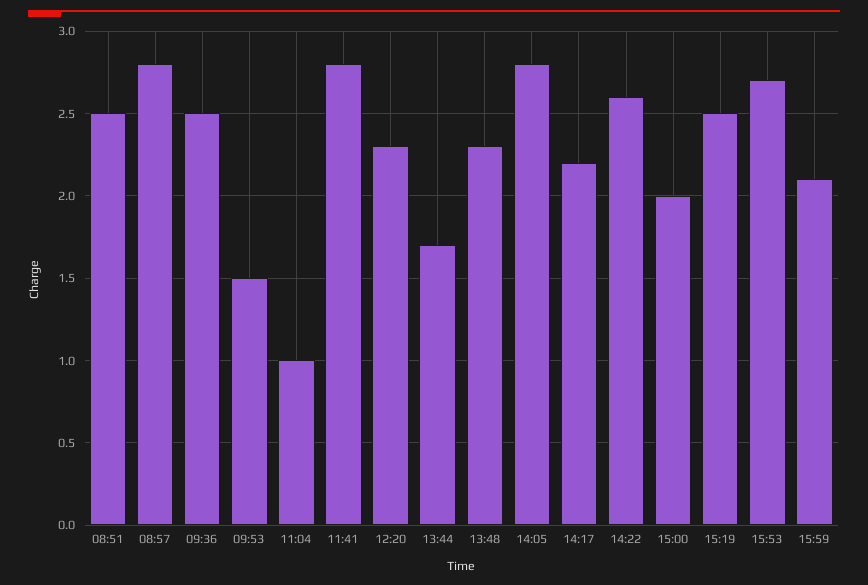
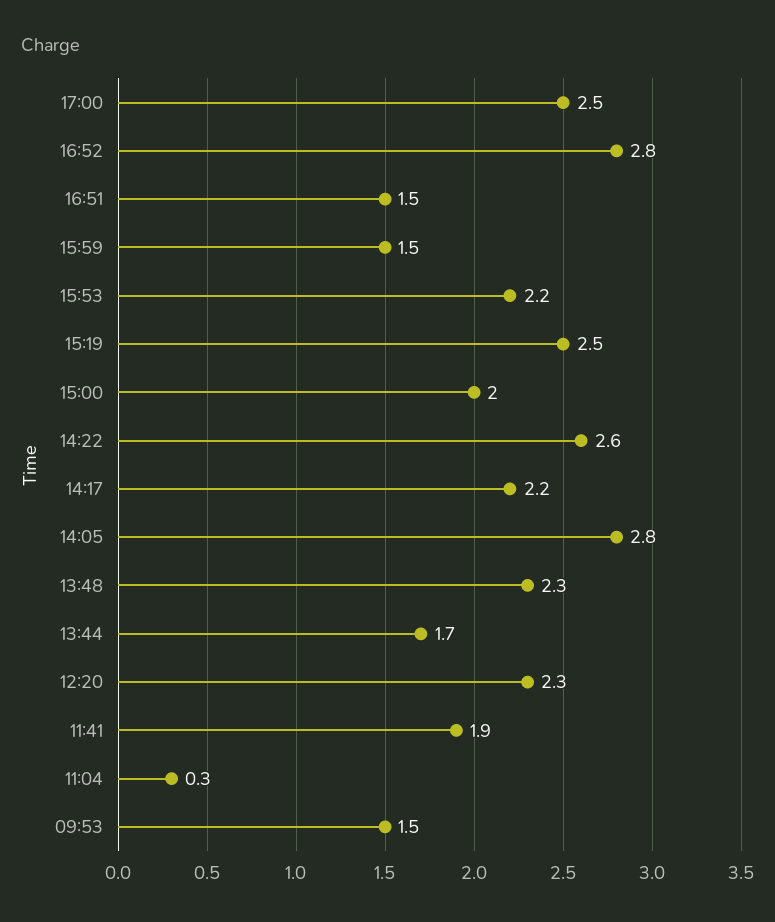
08:51: 2.5 -> none
08:57: 2.8 -> none
09:36: 2.5 -> none
11:04: 1 -> 0.3
11:41: 2.8 -> 1.9
15:53: 2.7 -> 2.2
15:59: 2.1 -> 1.5
17:00: none -> 2.5
16:52: none -> 2.8
16:51: none -> 1.5

